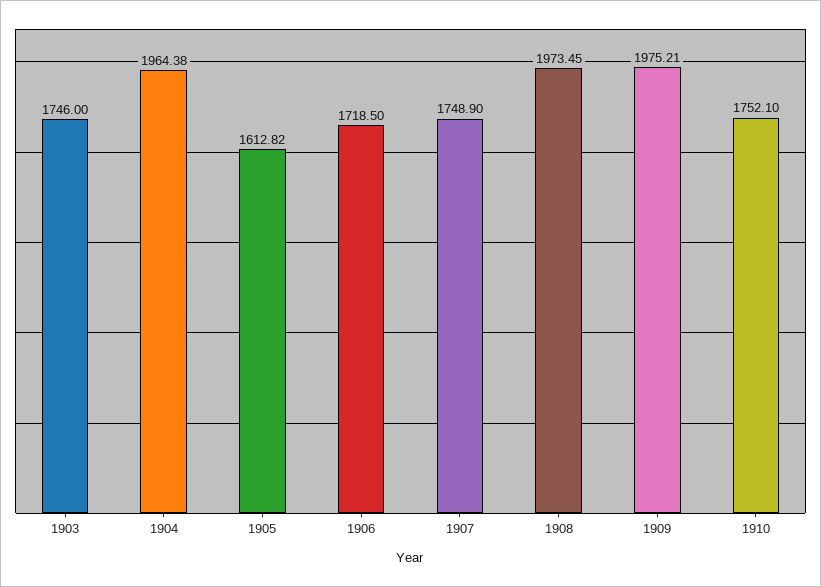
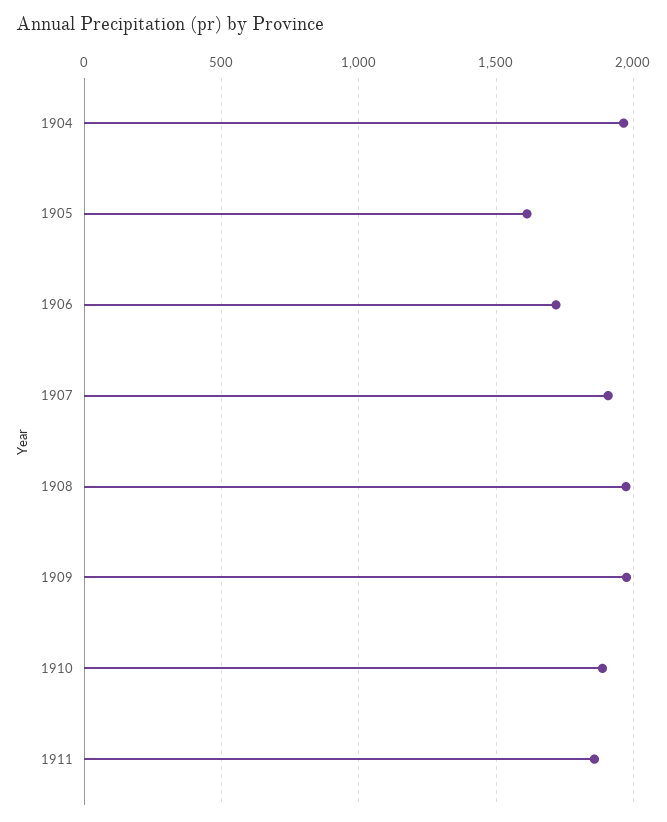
1903: 1746 -> none
1907: 1748.9 -> 1900
1910: 1752.1 -> 1900
1911: none -> 1850

